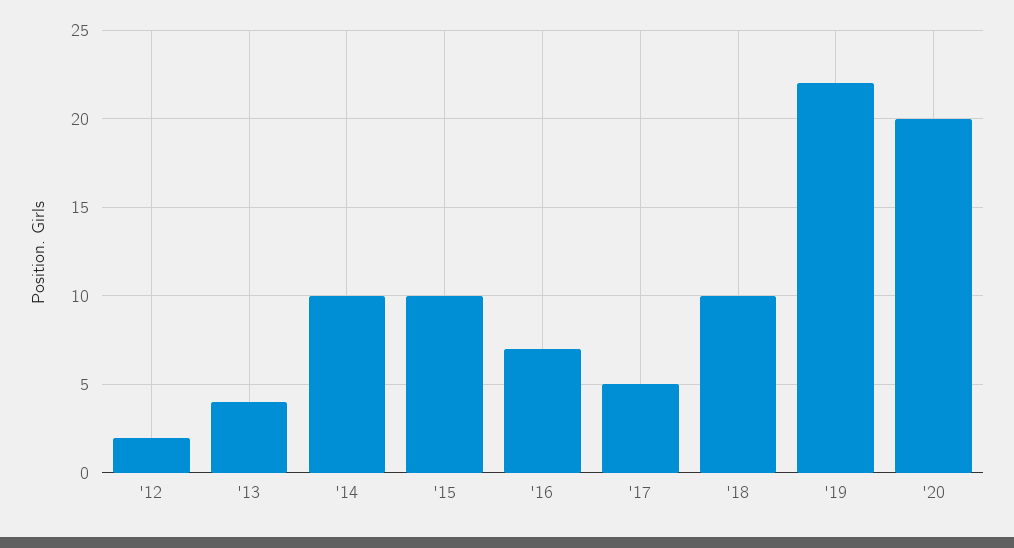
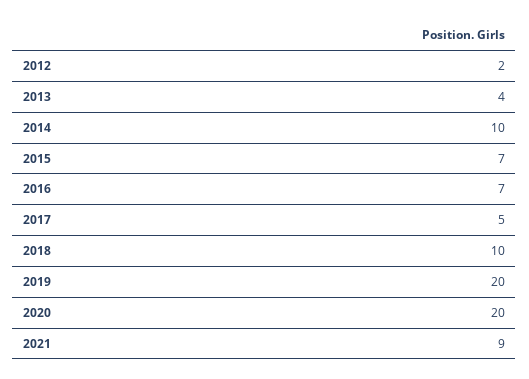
'15: 10 -> 7
'19: 22 -> 20
2021: none -> 9

